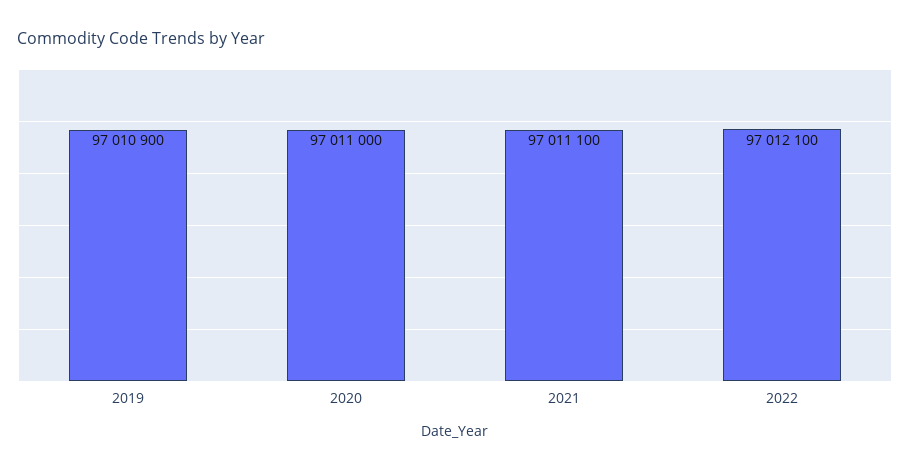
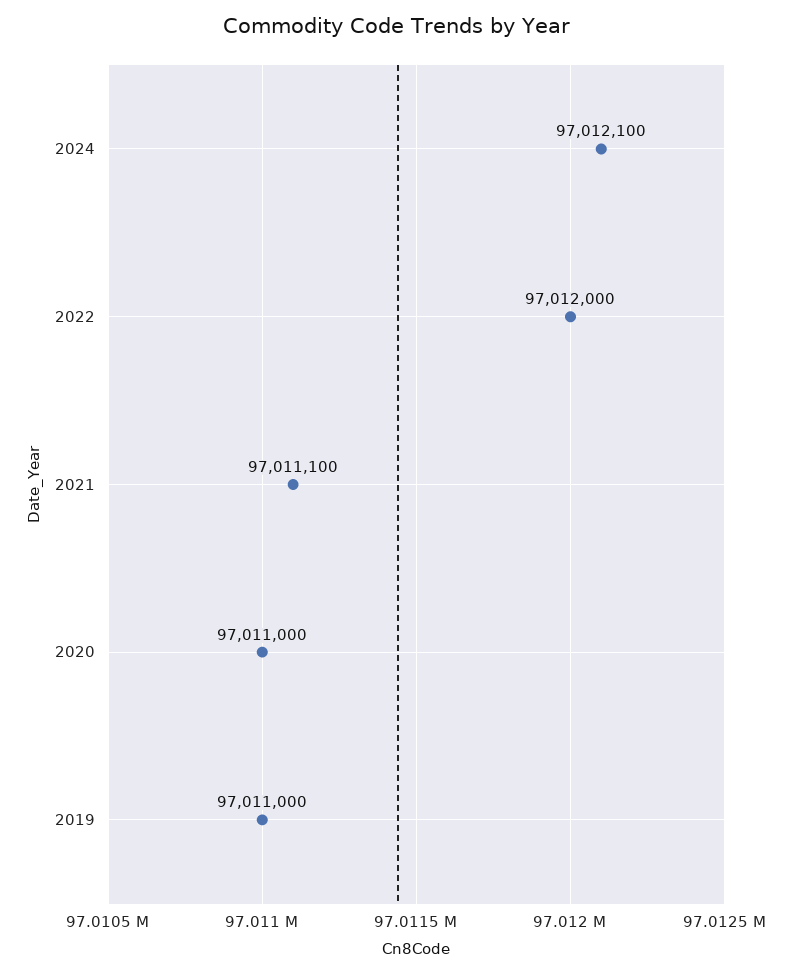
2019: 97010900 -> 97011000
2022: 97012100 -> 97012000
2024: none -> 97012100

